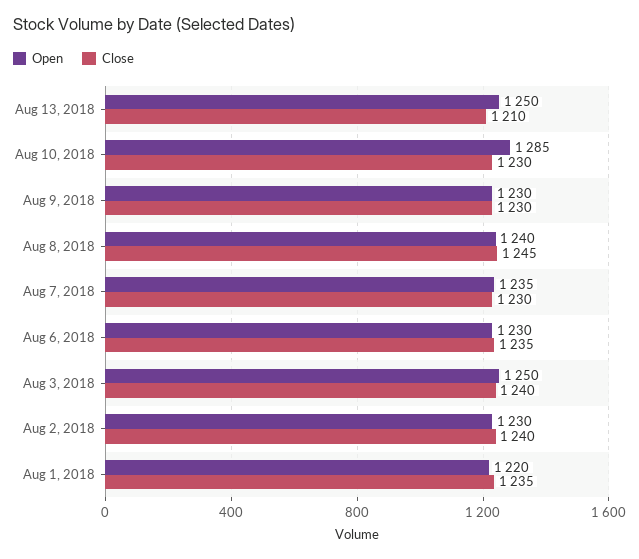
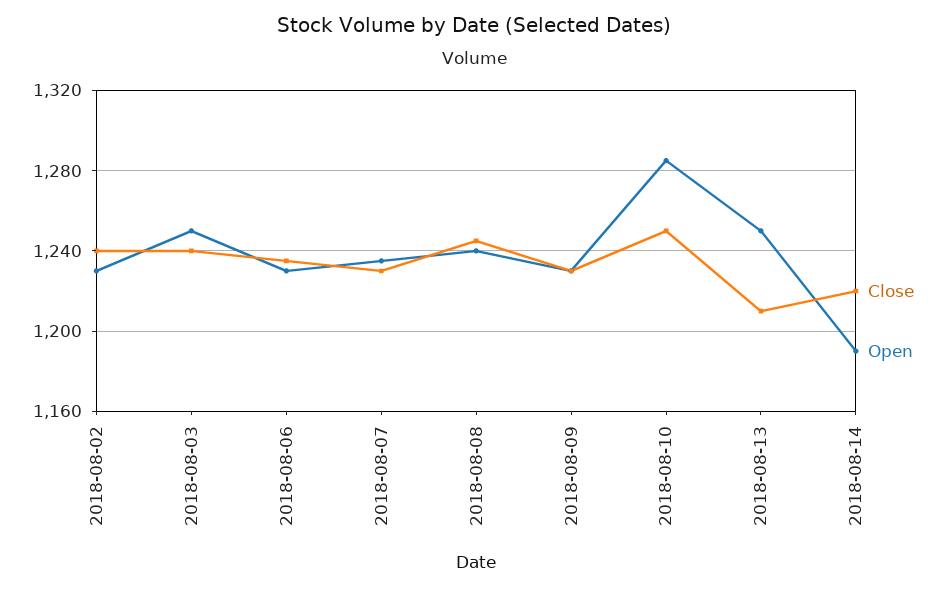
Close, Aug 10, 2018: 1230 -> 1250
Open, Aug 1, 2018: 1220 -> none
Close, Aug 1, 2018: 1235 -> none
Close, 2018-08-14: none -> 1220
Open, 2018-08-14: none -> 1190

